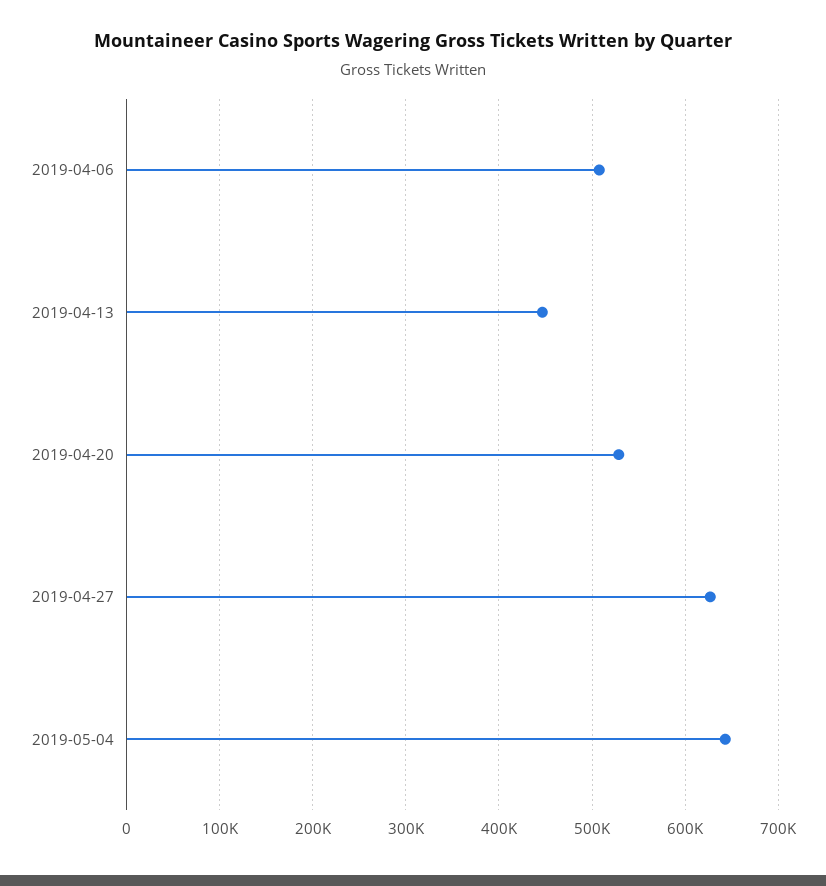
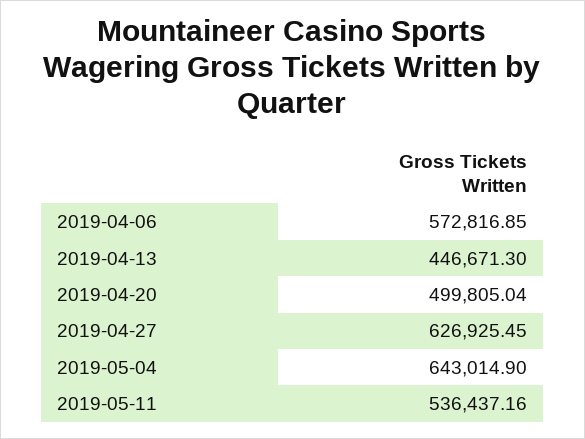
2019-04-06: 510000 -> 572816.85
2019-04-20: 530000 -> 499805.04
2019-05-11: none -> 536437.16

